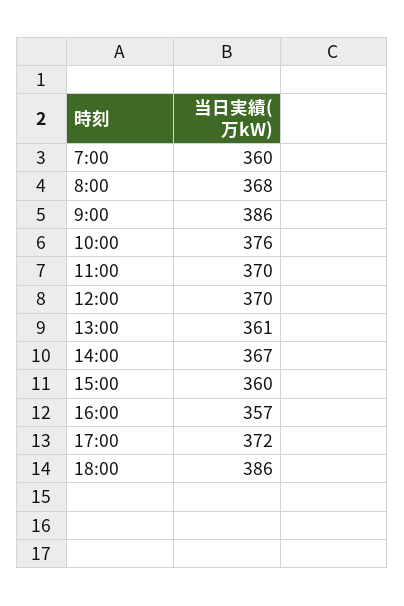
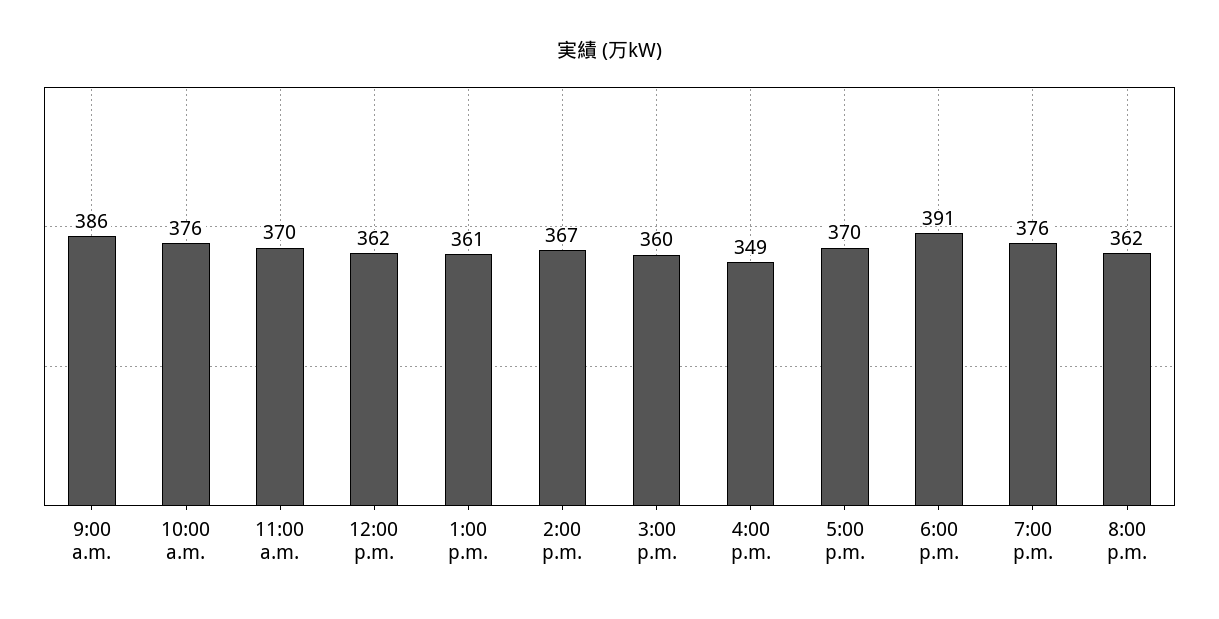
7:00: 360 -> none
8:00: 368 -> none
12:00: 370 -> 362
16:00: 357 -> 349
17:00: 372 -> 370
18:00: 386 -> 391
7:00 p.m.: none -> 376
8:00 p.m.: none -> 362

